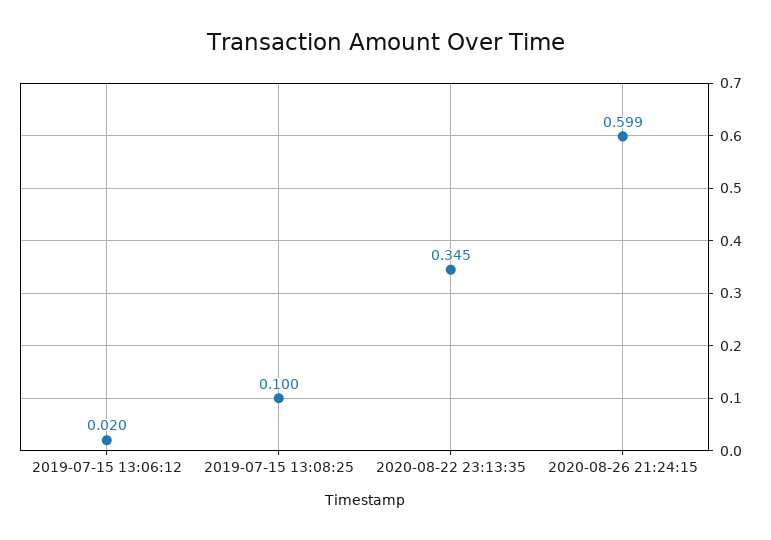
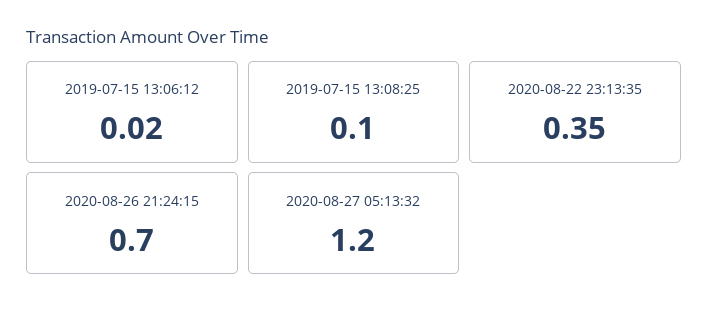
2020-08-26 21:24:15: 0.599 -> 0.7
2020-08-27 05:13:32: none -> 1.2

